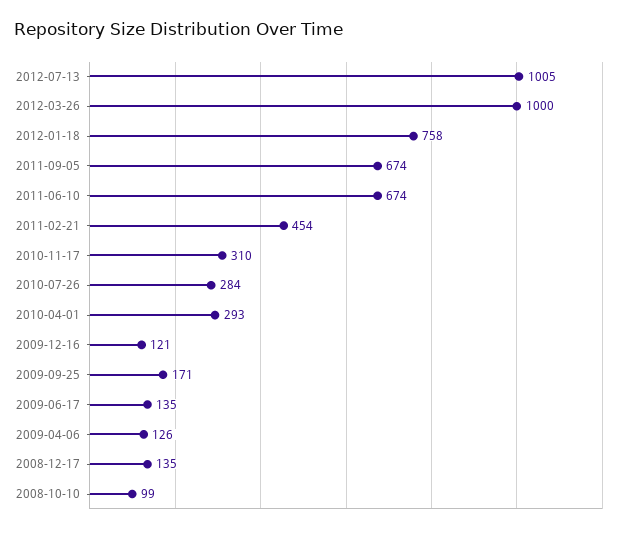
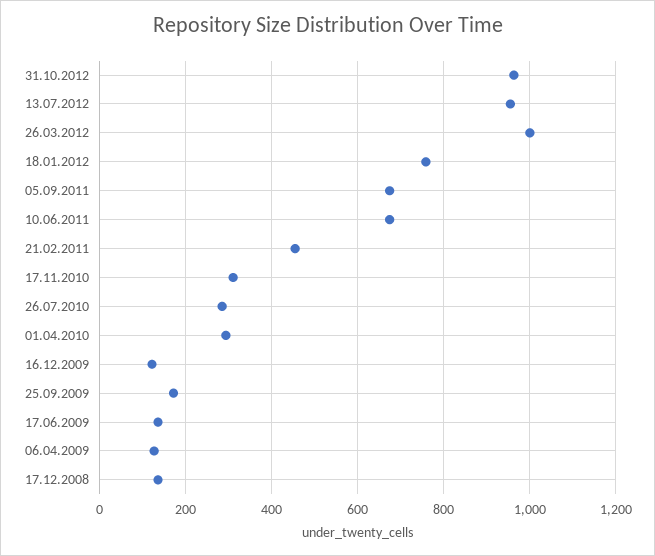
2012-07-13: 1005 -> 960
2008-10-10: 99 -> none
31.10.2012: none -> 960

